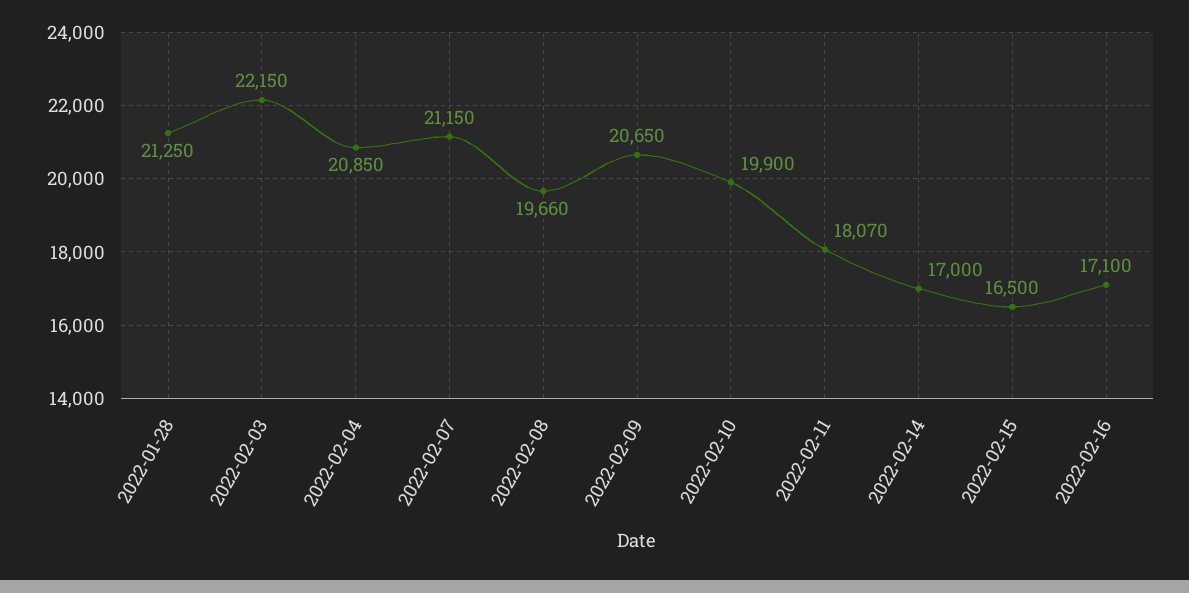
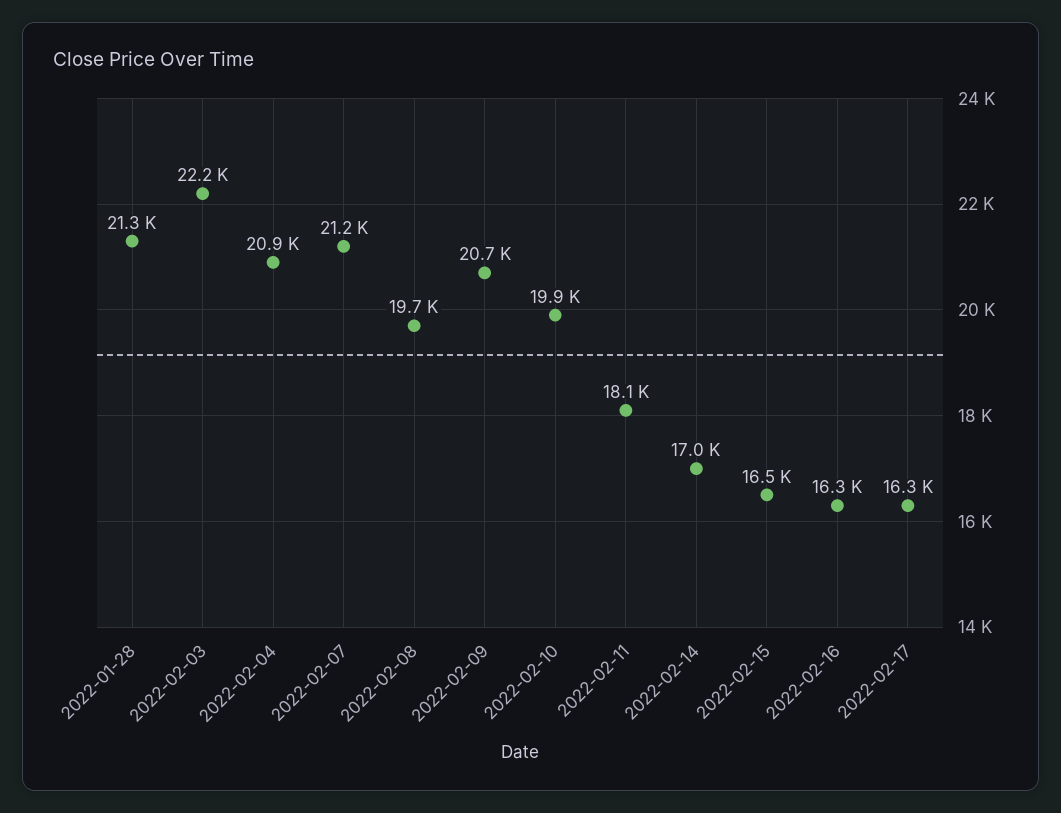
2022-02-16: 17100 -> 16300
2022-02-17: none -> 16300

